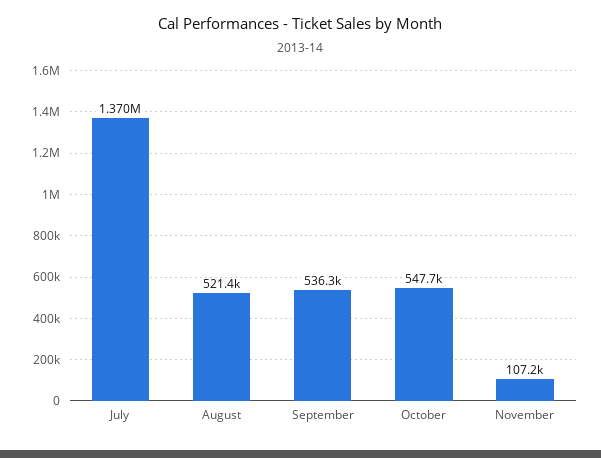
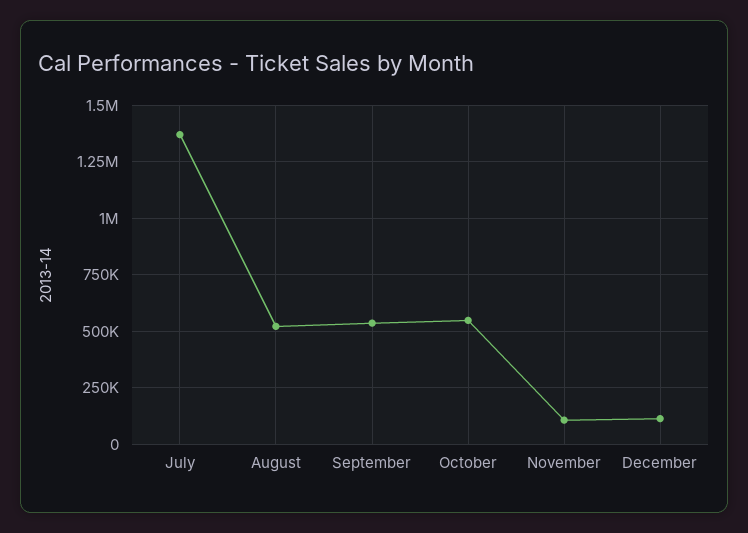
December: none -> 100000

